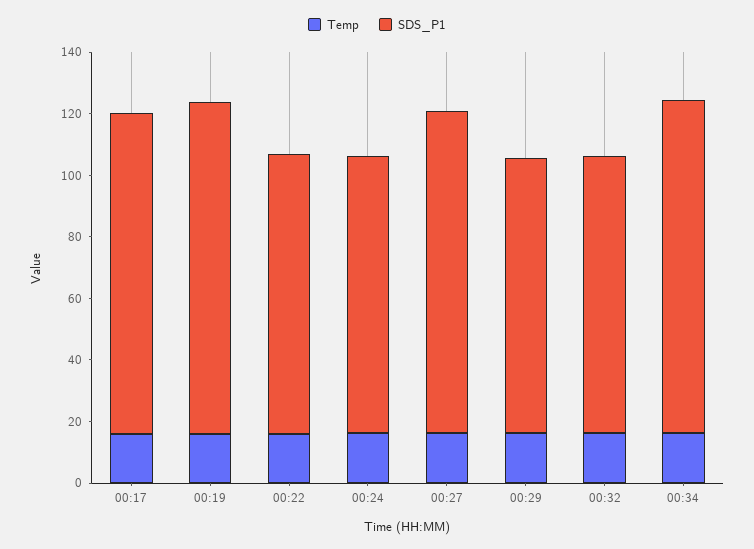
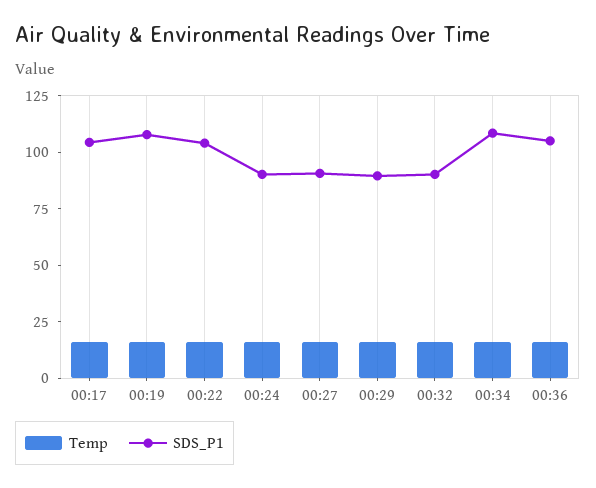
SDS_P1, 00:22: 90 -> 105
SDS_P1, 00:27: 105 -> 90
Temp, 00:36: none -> 15
SDS_P1, 00:36: none -> 105

